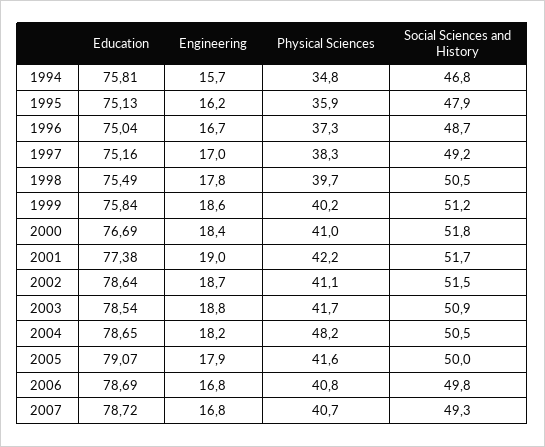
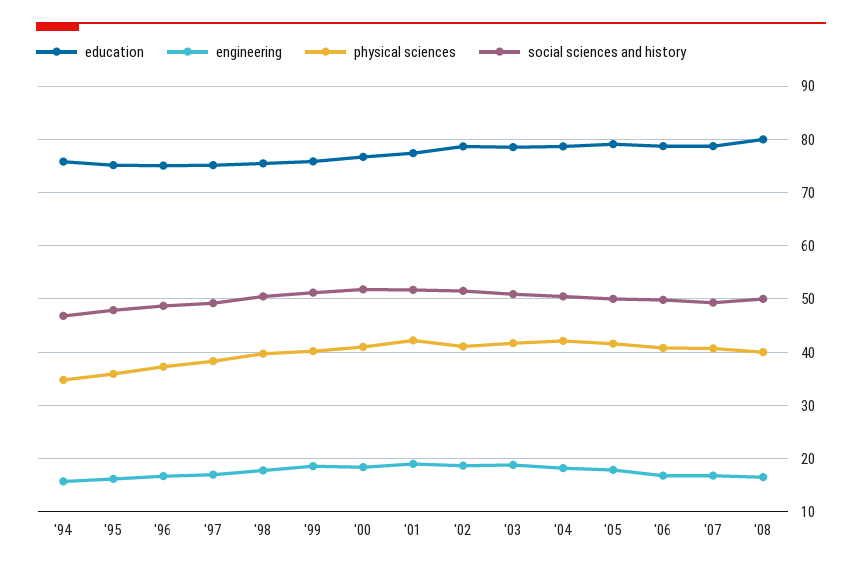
Physical Sciences, 2004: 48.2 -> 42
Education, '08: none -> 80
Engineering, '08: none -> 16
Physical Sciences, '08: none -> 40
Social Sciences and History, '08: none -> 50

